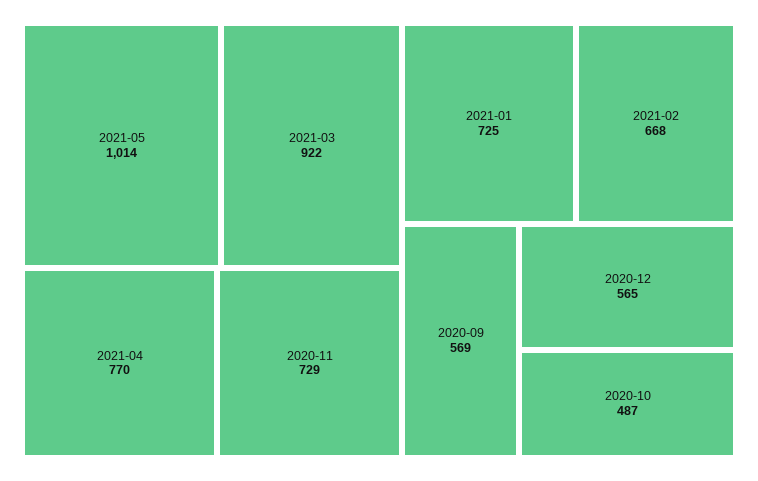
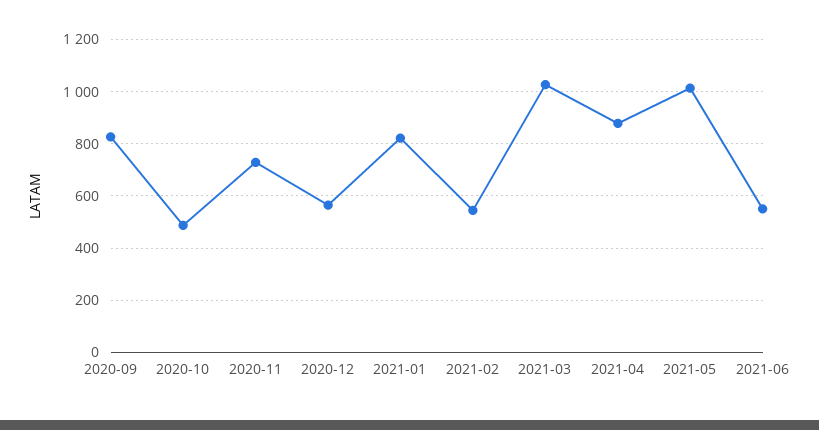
2021-03: 922 -> 1025
2021-04: 770 -> 875
2021-01: 725 -> 825
2021-02: 668 -> 550
2020-09: 569 -> 825
2021-06: none -> 550

